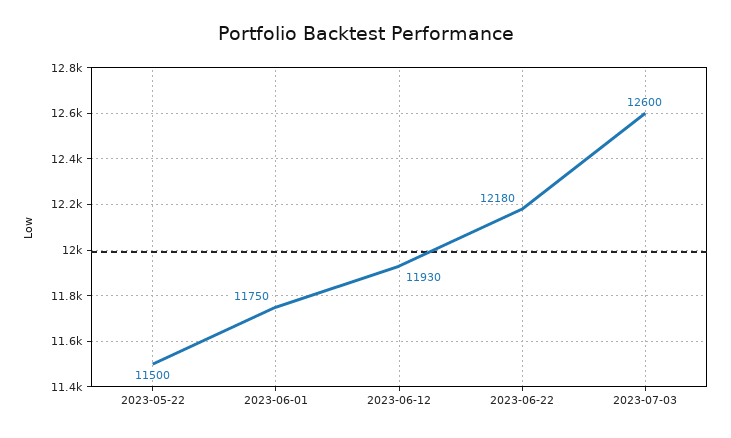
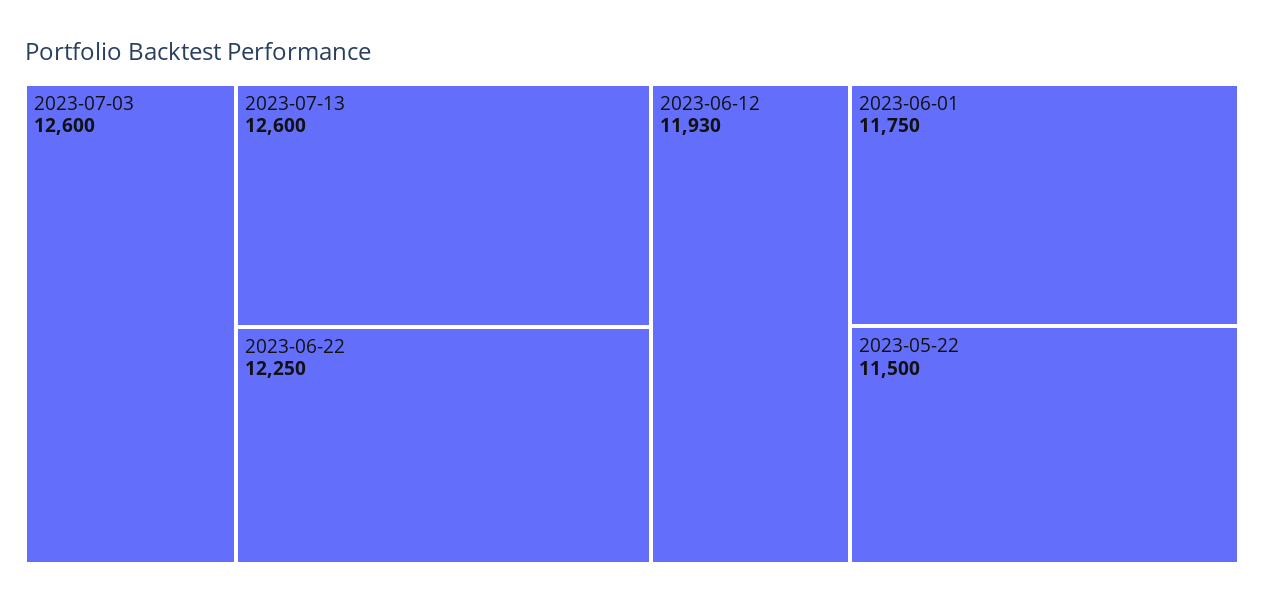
2023-06-22: 12180 -> 12250
2023-07-13: none -> 12600

